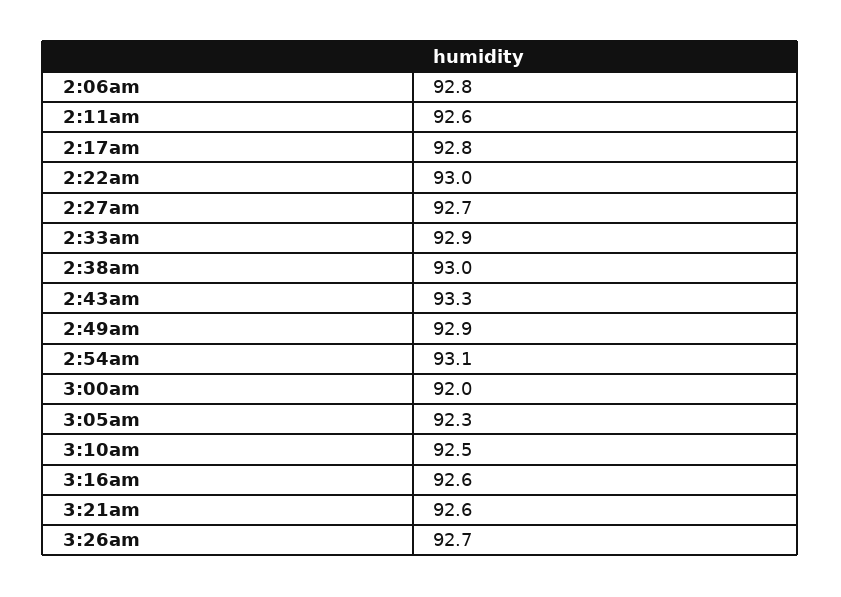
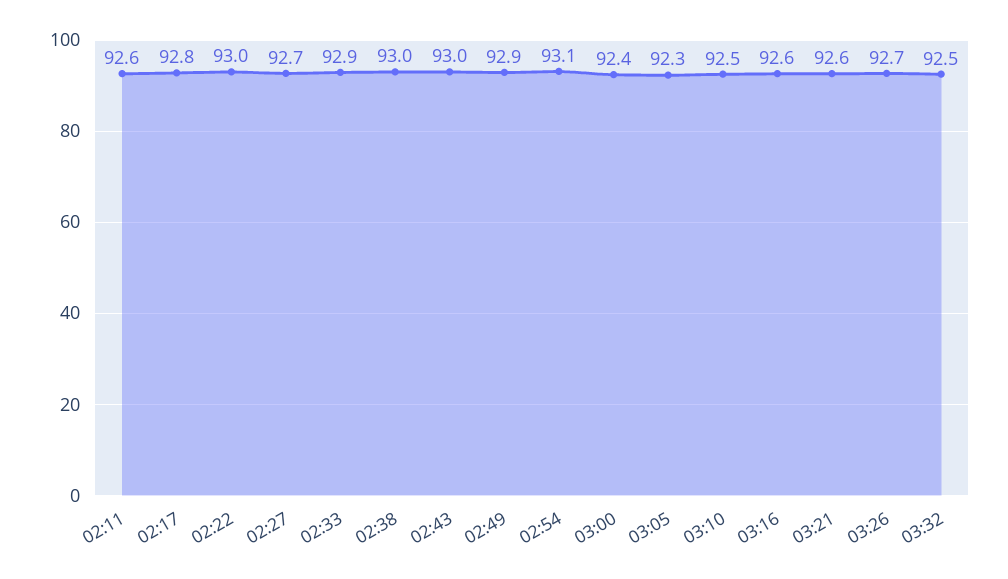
2:06am: 92.8 -> none
2:43am: 93.3 -> 93
3:00am: 92 -> 92.4
03:32: none -> 92.5

